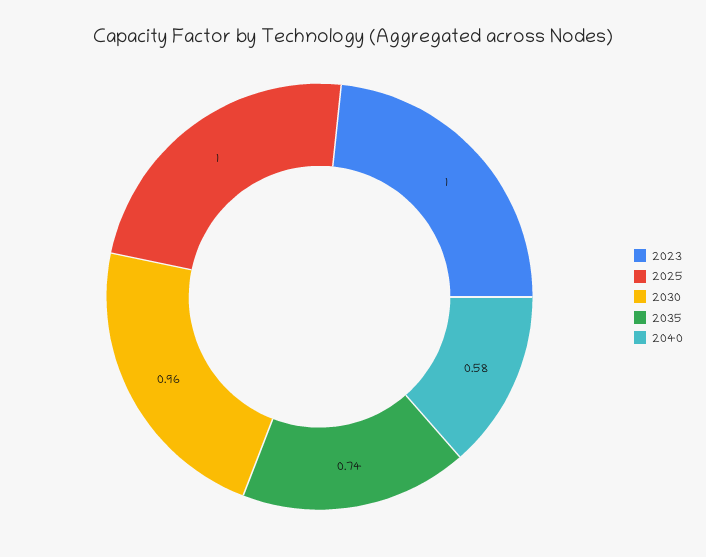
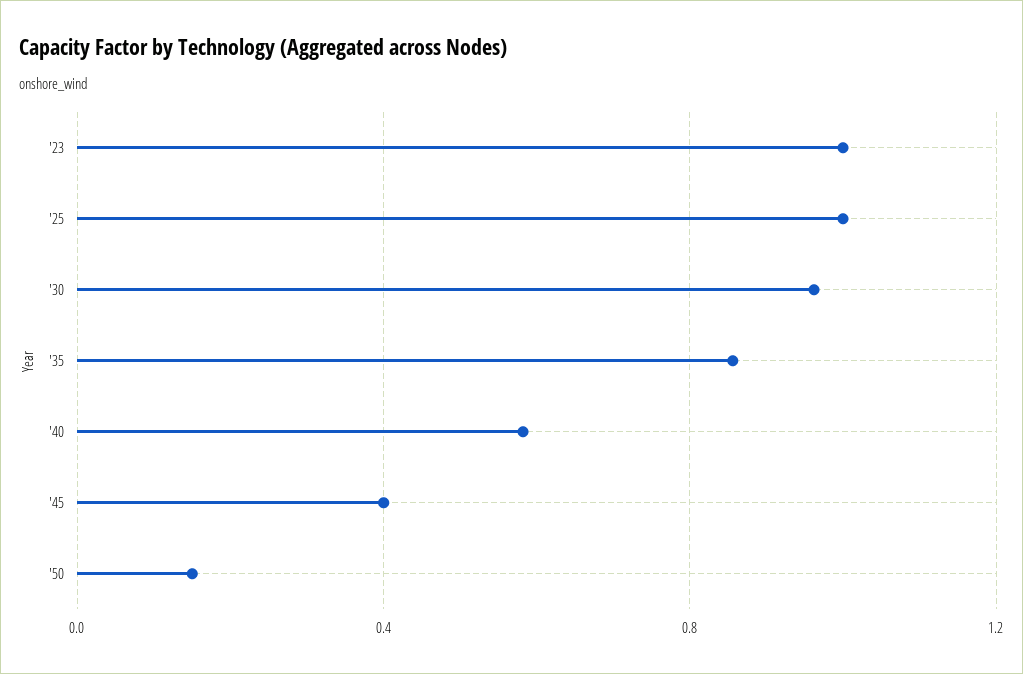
2035: 0.74 -> 0.85
'45: none -> 0.4
'50: none -> 0.15

